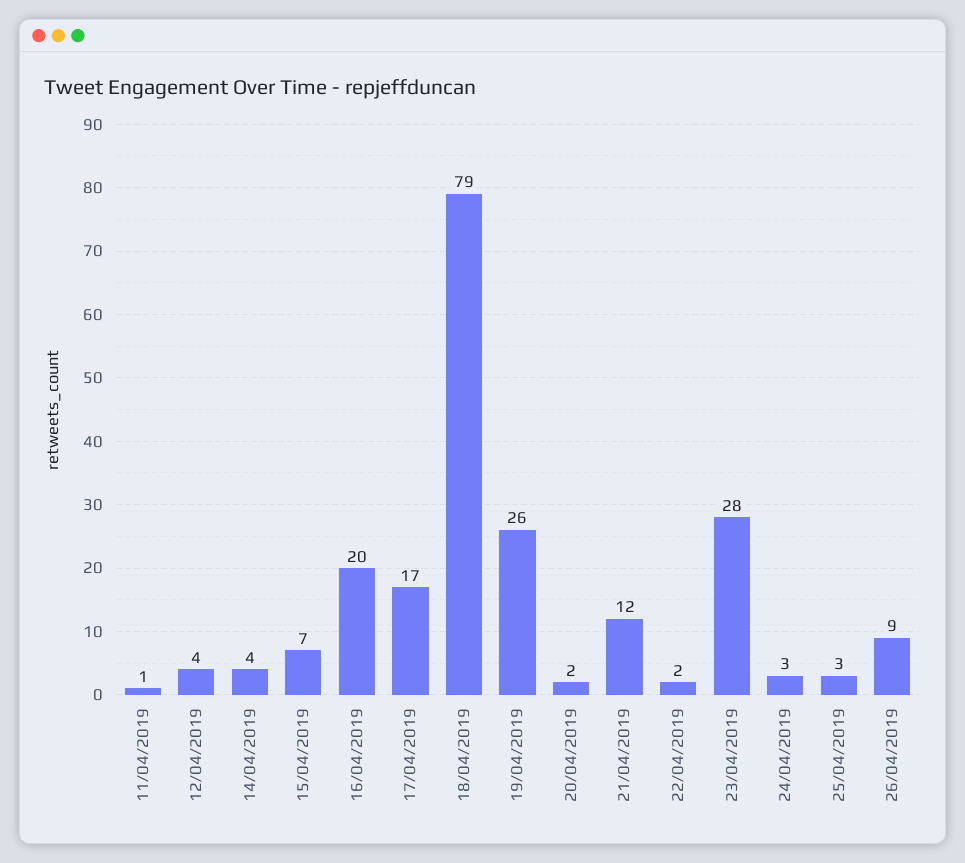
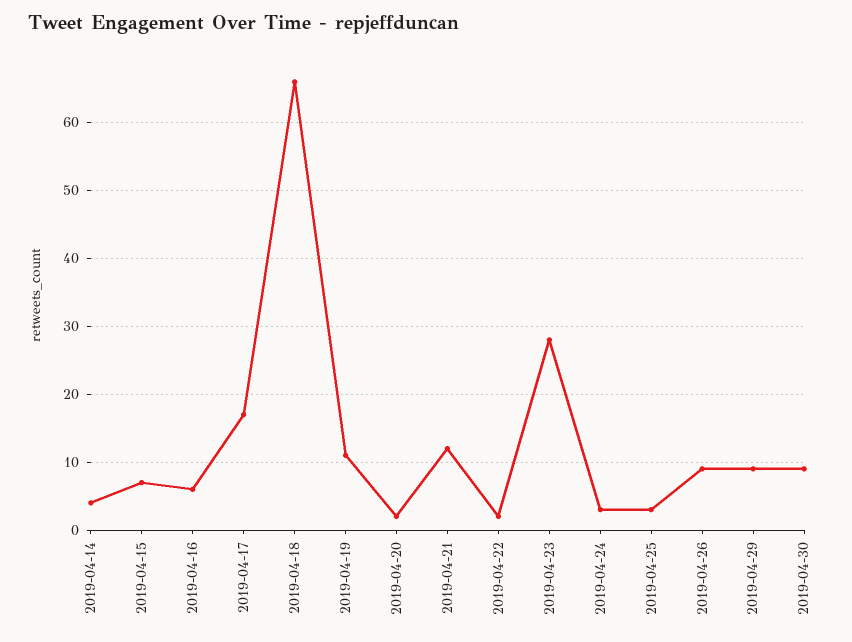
11/04/2019: 1 -> none
12/04/2019: 4 -> none
16/04/2019: 20 -> 6
18/04/2019: 79 -> 66
19/04/2019: 26 -> 11
2019-04-29: none -> 9
2019-04-30: none -> 9

